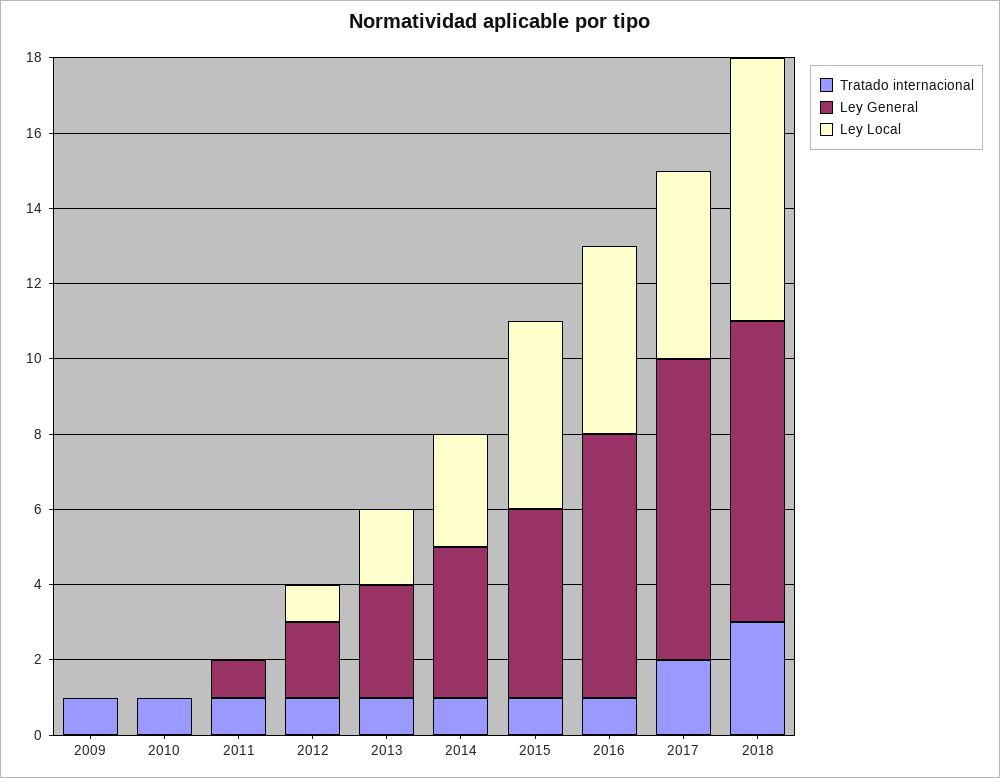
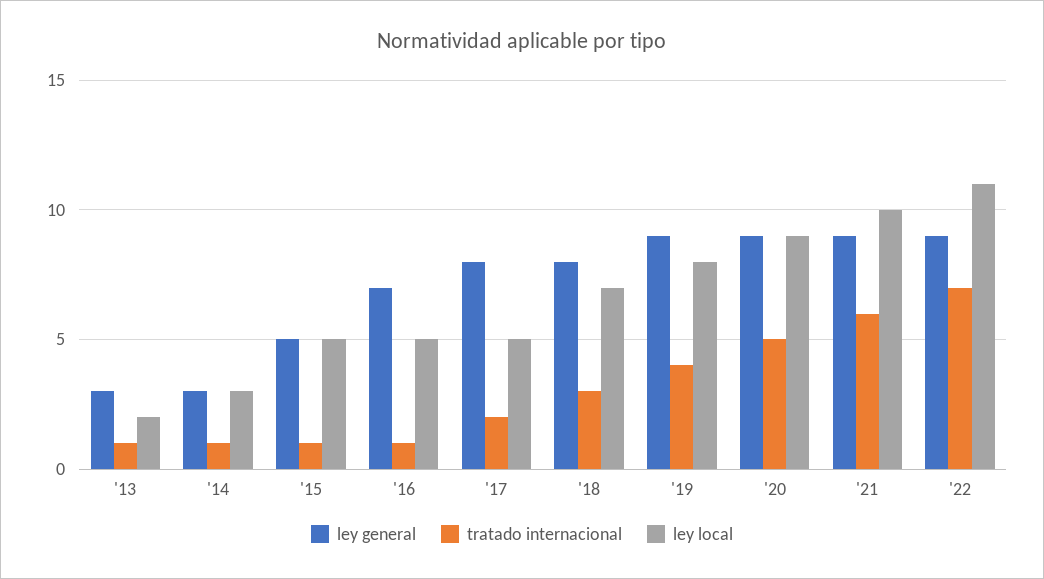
Tratado internacional, 2009: 1 -> none
Ley General, 2009: 0 -> none
Ley Local, 2009: 0 -> none
Tratado internacional, 2010: 1 -> none
Ley General, 2010: 0 -> none
Ley Local, 2010: 0 -> none
Tratado internacional, 2011: 1 -> none
Ley General, 2011: 1 -> none
Ley Local, 2011: 0 -> none
Tratado internacional, 2012: 1 -> none
Ley General, 2012: 2 -> none
Ley Local, 2012: 1 -> none
Ley General, 2014: 4 -> 3
Ley General, '19: none -> 9
Tratado internacional, '19: none -> 4
Ley Local, '19: none -> 8
Ley General, '20: none -> 9
Tratado internacional, '20: none -> 5
Ley Local, '20: none -> 9
Ley General, '21: none -> 9
Tratado internacional, '21: none -> 6
Ley Local, '21: none -> 10
Ley General, '22: none -> 9
Tratado internacional, '22: none -> 7
Ley Local, '22: none -> 11

